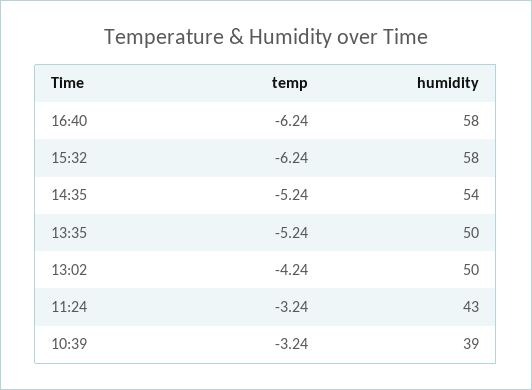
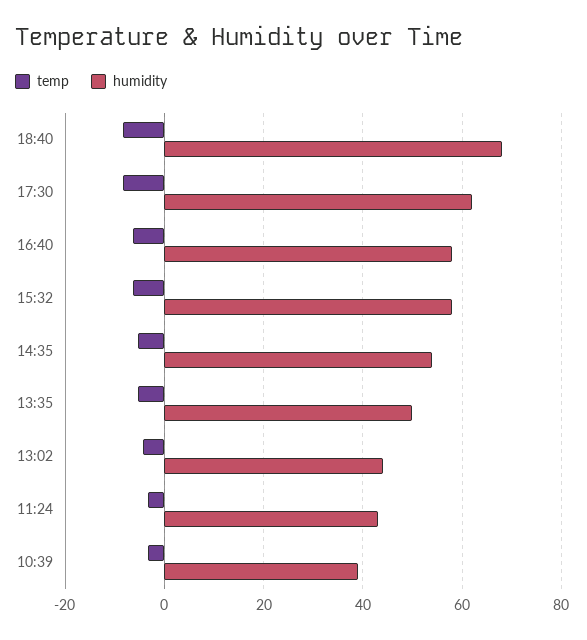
humidity, 13:02: 50 -> 44
temp, 18:40: none -> -8
humidity, 18:40: none -> 68
temp, 17:30: none -> -8
humidity, 17:30: none -> 62

